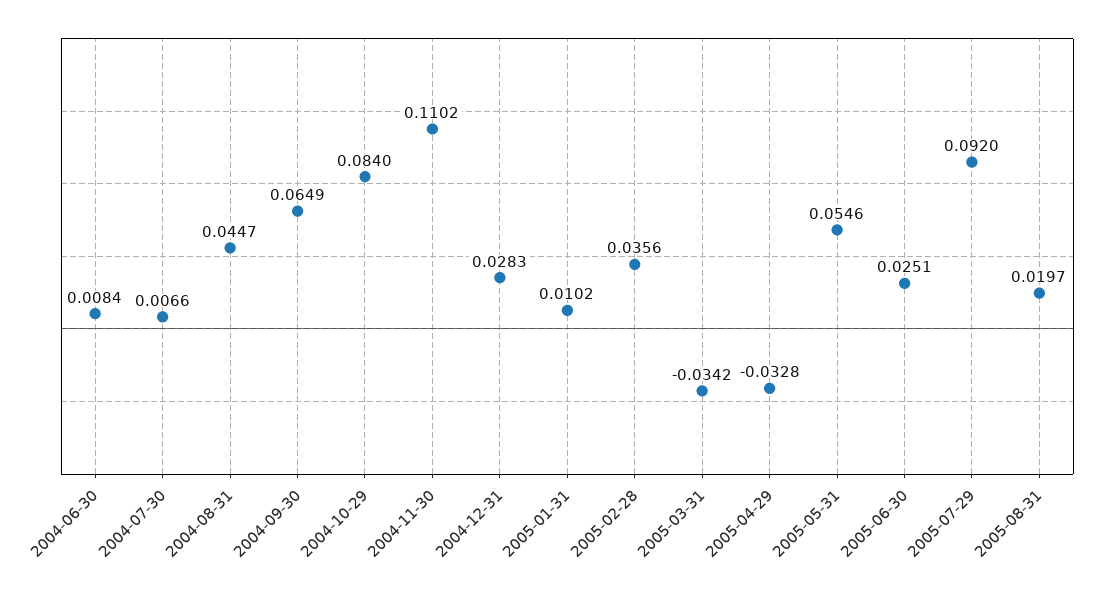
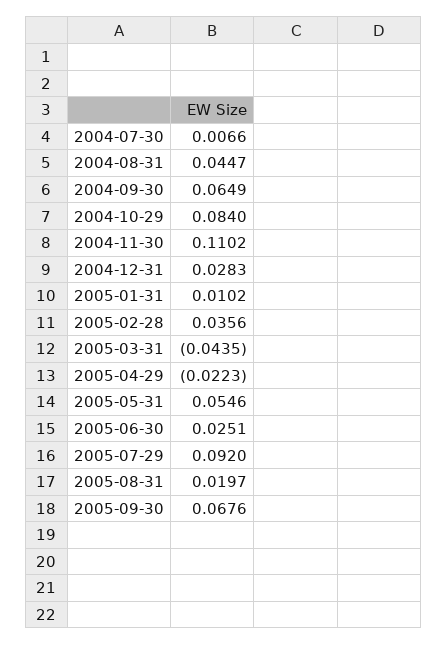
2004-06-30: 0.0084 -> none
2005-03-31: -0.0342 -> -0.0435
2005-04-29: -0.0328 -> -0.0223
2005-09-30: none -> 0.0676

